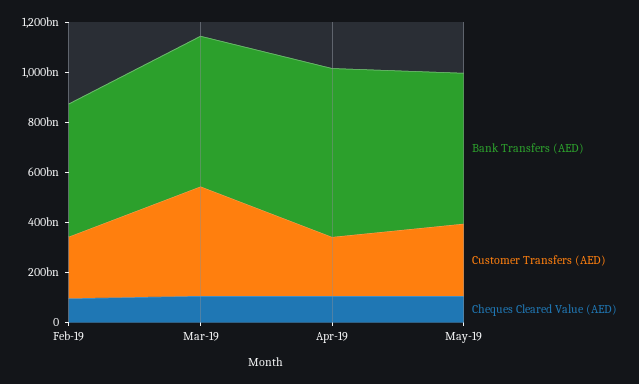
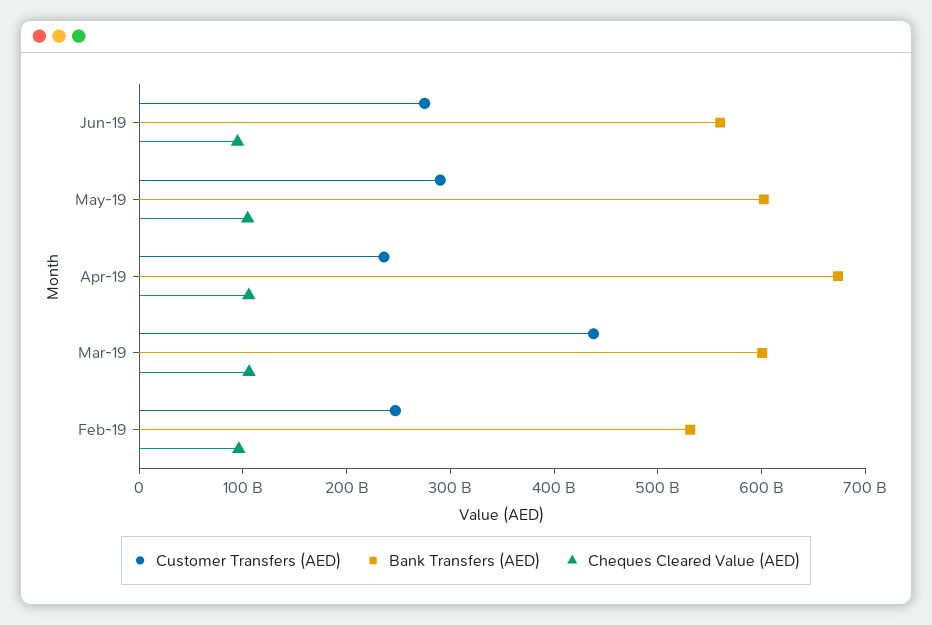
Customer Transfers (AED), Jun-19: none -> 280000000000
Bank Transfers (AED), Jun-19: none -> 560000000000
Cheques Cleared Value (AED), Jun-19: none -> 100000000000

